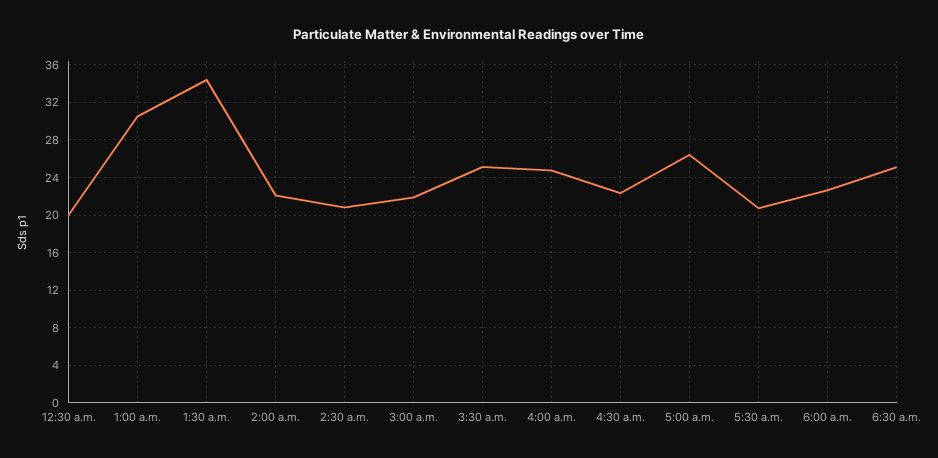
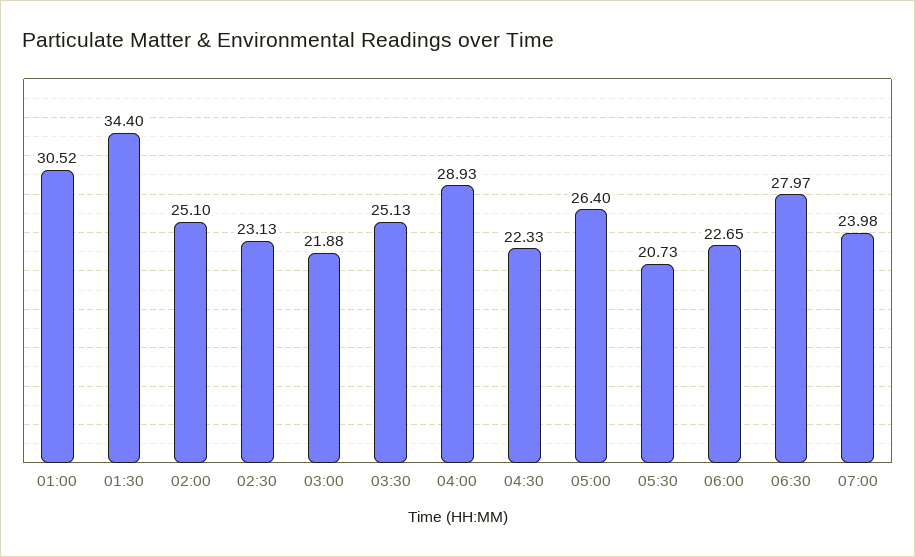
12:30 a.m.: 20 -> none
2:00 a.m.: 22 -> 25.1
2:30 a.m.: 21 -> 23.13
4:00 a.m.: 25 -> 28.93
6:30 a.m.: 25 -> 27.97
07:00: none -> 23.98

